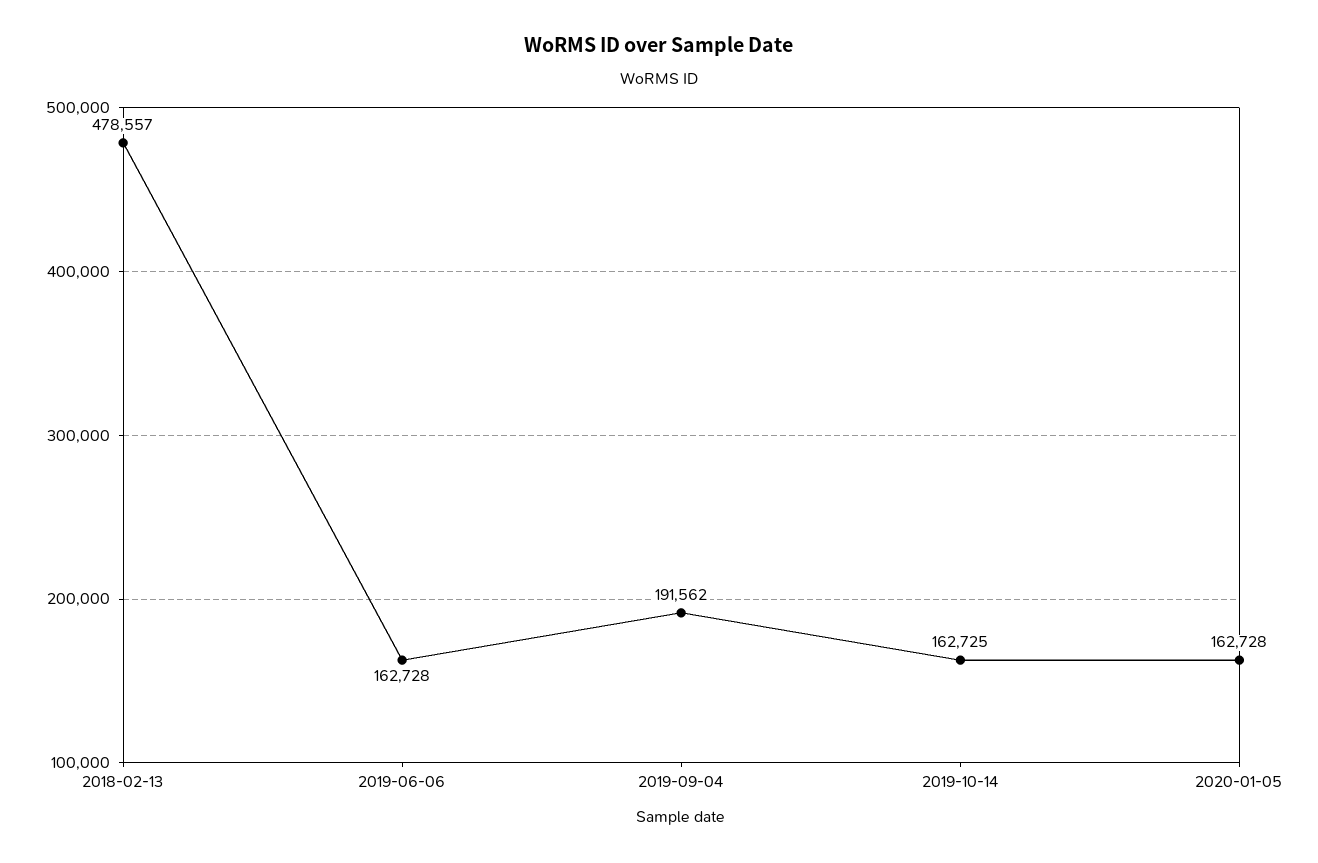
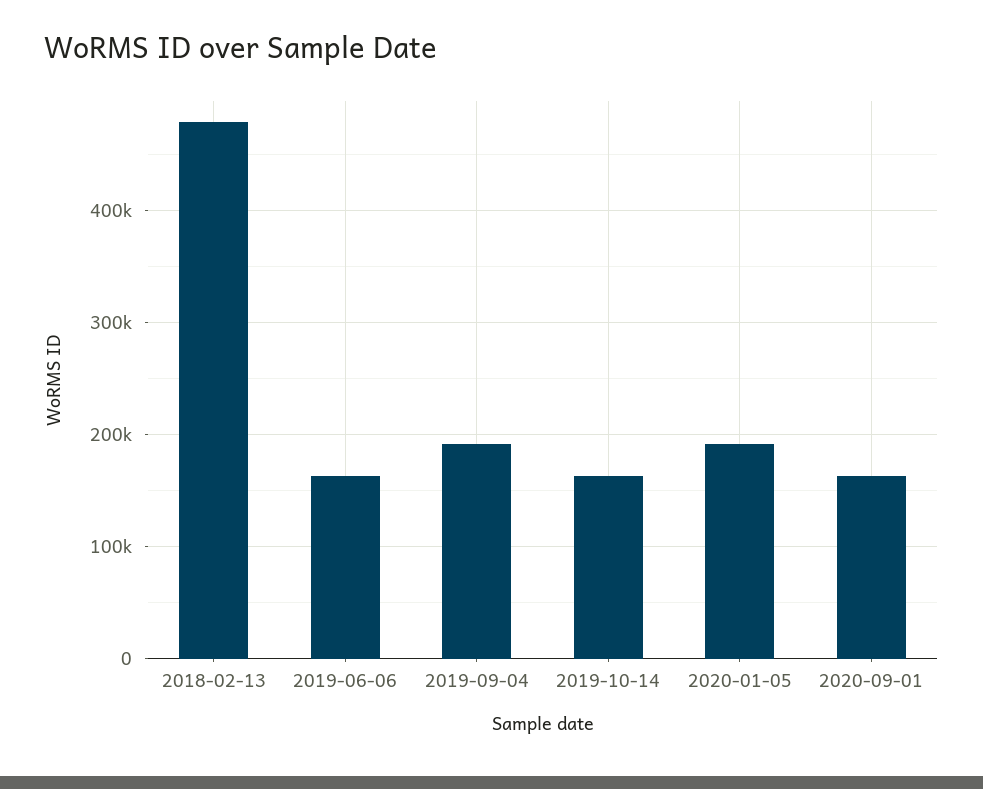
2020-01-05: 162728 -> 190000
2020-09-01: none -> 160000

